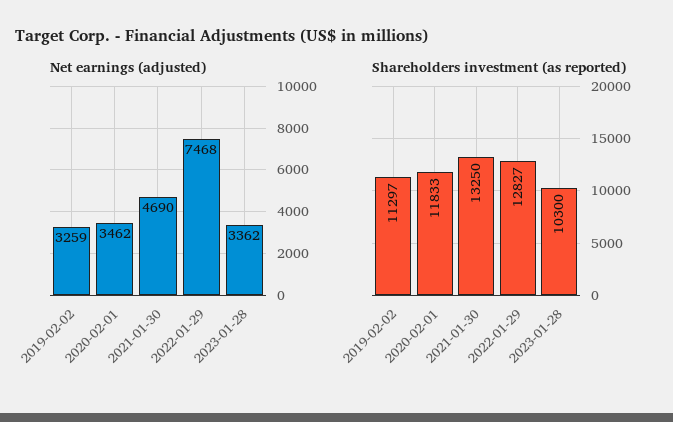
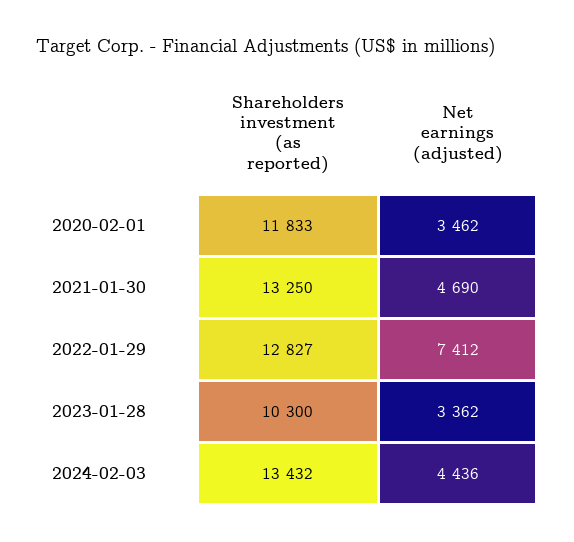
Net earnings (adjusted), 2019-02-02: 3259 -> none
Net earnings (adjusted), 2022-01-29: 7468 -> 7412
Shareholders investment (as reported), 2019-02-02: 11297 -> none
Shareholders investment (as reported), 2024-02-03: none -> 13432
Net earnings (adjusted), 2024-02-03: none -> 4436

